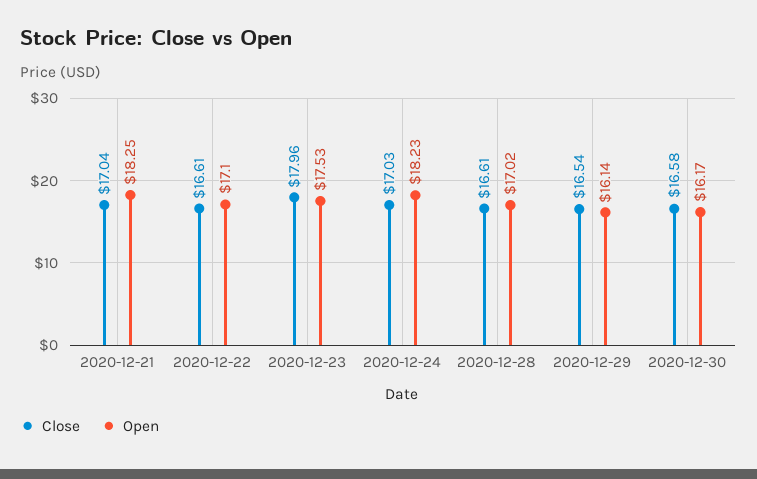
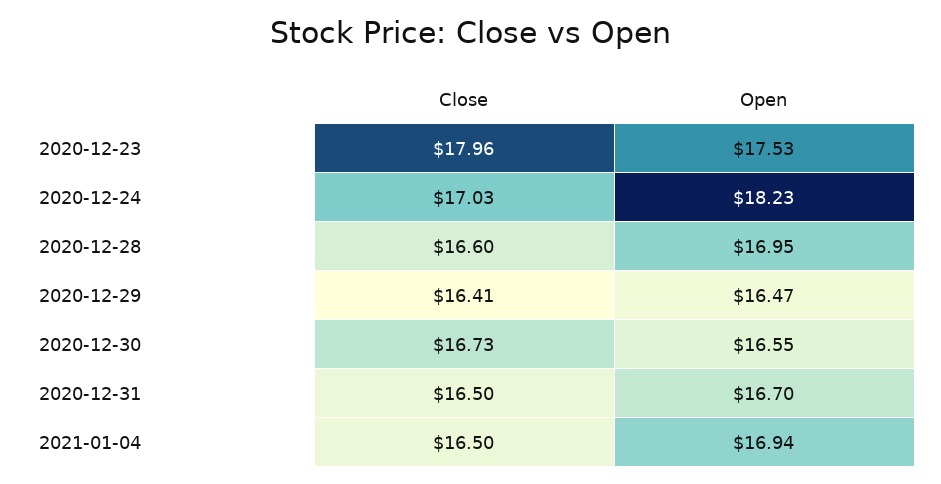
Close, 2020-12-21: 17.04 -> none
Open, 2020-12-21: 18.25 -> none
Close, 2020-12-22: 16.61 -> none
Open, 2020-12-22: 17.1 -> none
Close, 2020-12-28: 16.61 -> 16.6
Open, 2020-12-28: 17.02 -> 16.95
Close, 2020-12-29: 16.54 -> 16.41
Open, 2020-12-29: 16.14 -> 16.47
Close, 2020-12-30: 16.58 -> 16.73
Open, 2020-12-30: 16.17 -> 16.55
Close, 2020-12-31: none -> 16.5
Open, 2020-12-31: none -> 16.7
Close, 2021-01-04: none -> 16.5
Open, 2021-01-04: none -> 16.94

